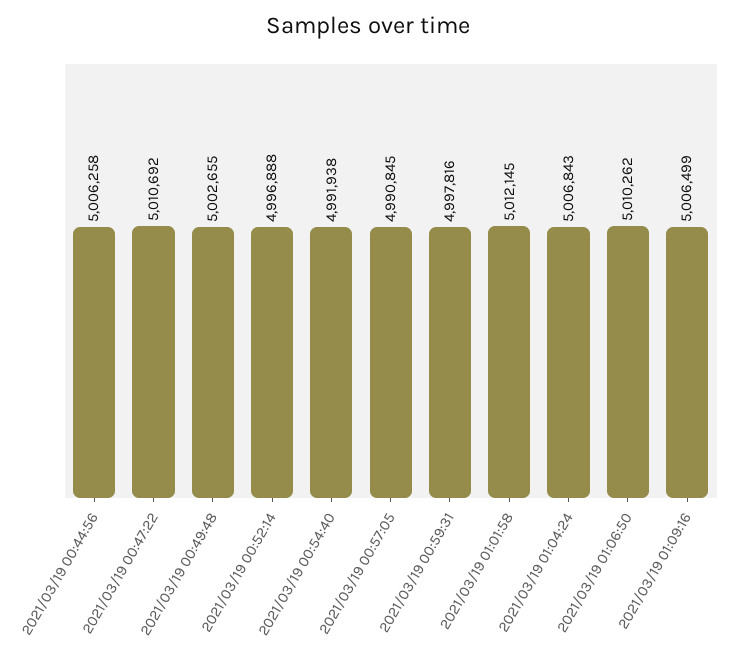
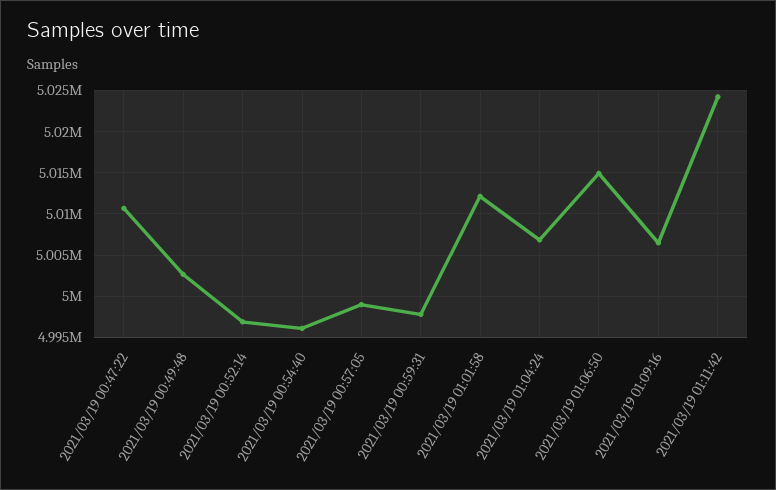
2021/03/19 00:44:56: 5006258 -> none
2021/03/19 00:54:40: 4991938 -> 4996000
2021/03/19 00:57:05: 4990845 -> 4999000
2021/03/19 01:06:50: 5010262 -> 5015000
2021/03/19 01:11:42: none -> 5024000

